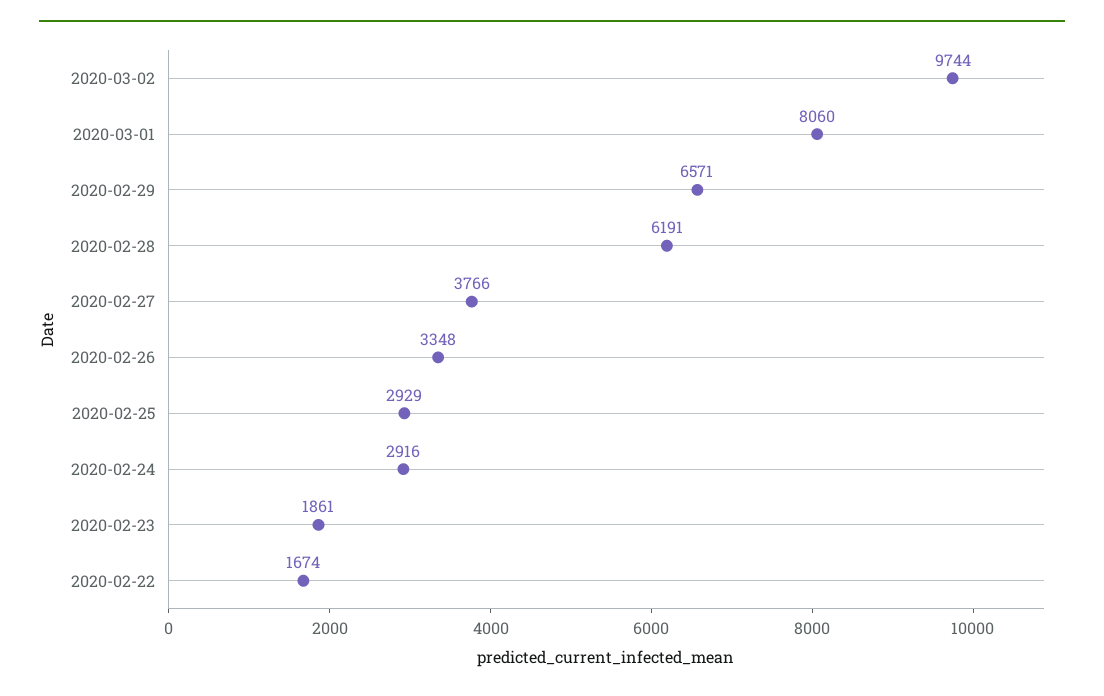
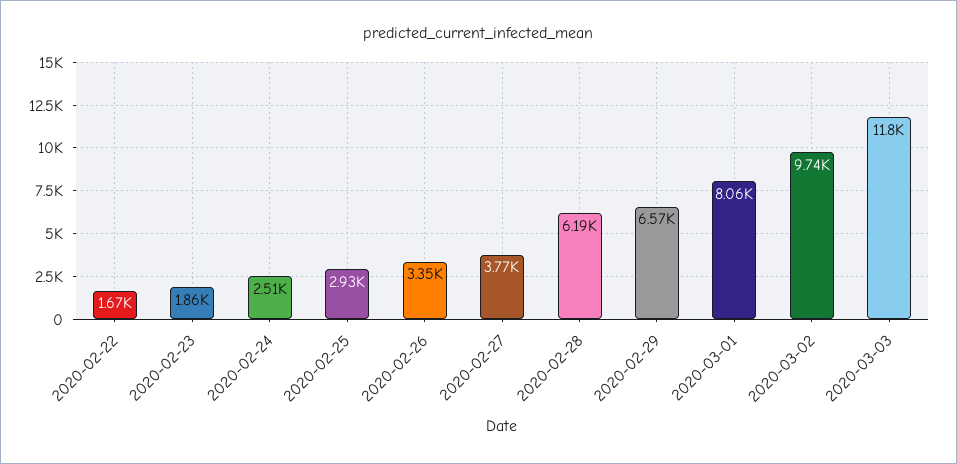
2020-02-24: 2916 -> 2510
2020-03-03: none -> 11800

